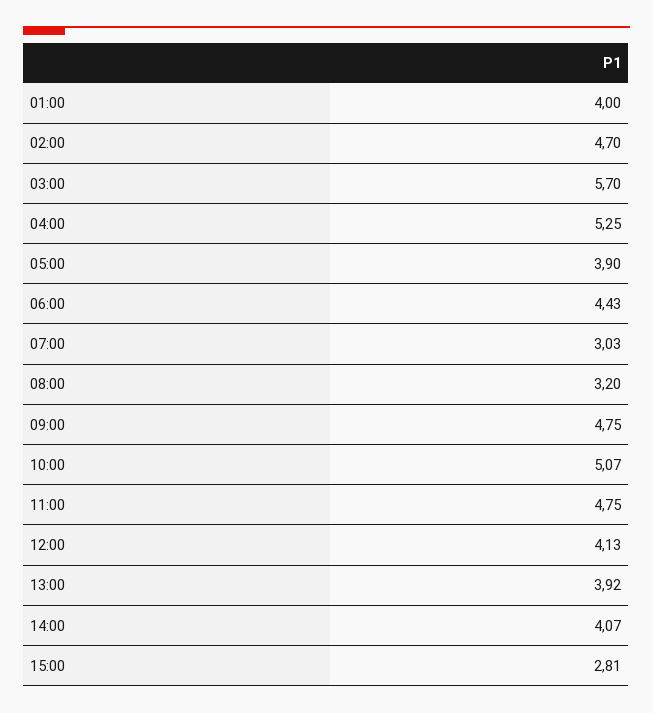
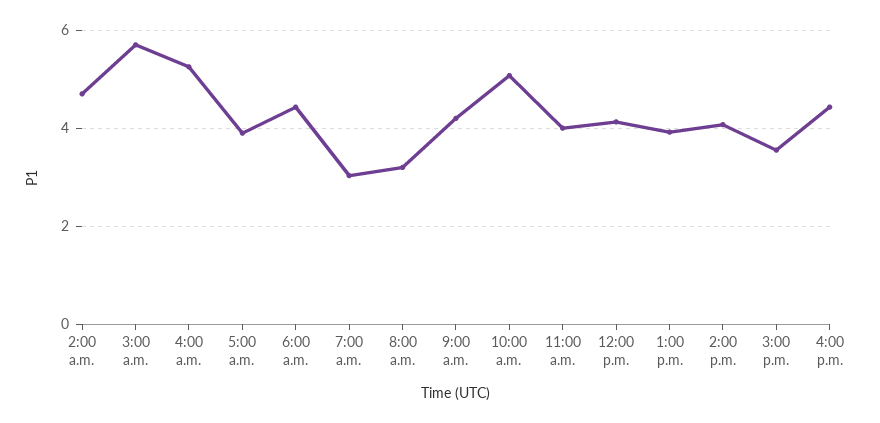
01:00: 4 -> none
09:00: 4.75 -> 4.2
11:00: 4.75 -> 4
15:00: 2.81 -> 3.6
4:00 p.m.: none -> 4.4

